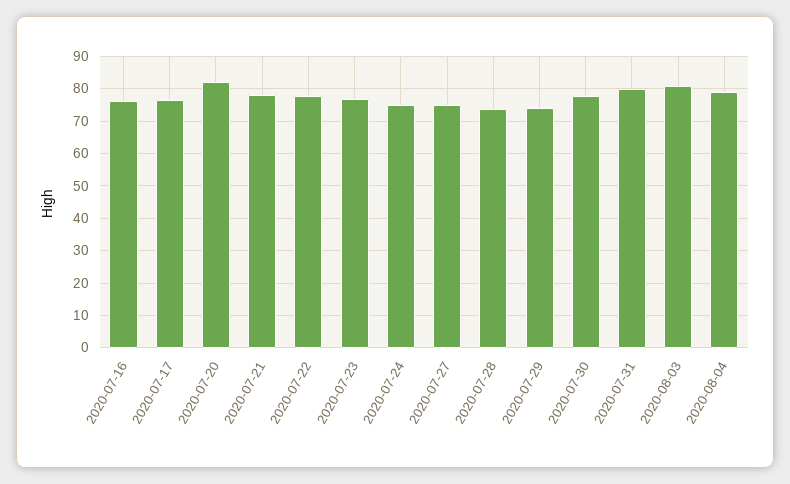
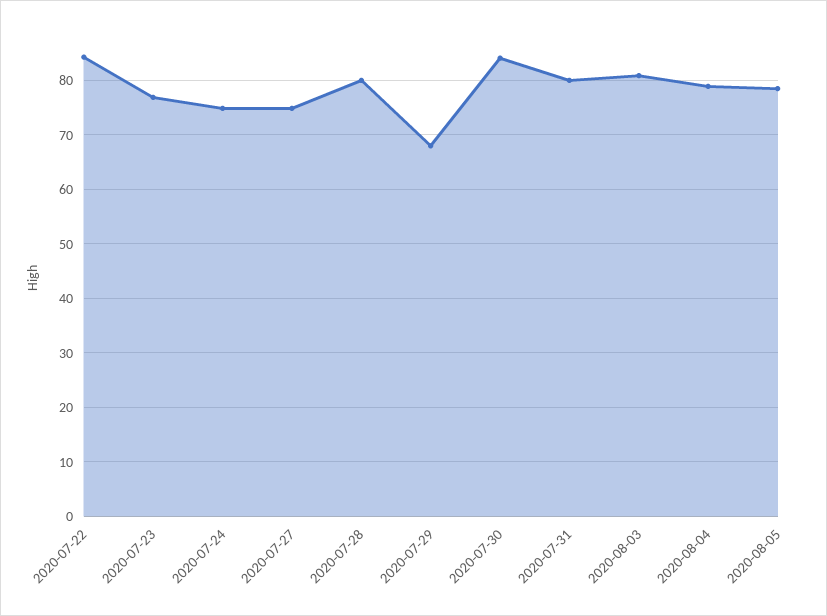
2020-07-16: 76 -> none
2020-07-17: 76 -> none
2020-07-20: 82 -> none
2020-07-21: 78 -> none
2020-07-22: 78 -> 84
2020-07-28: 74 -> 80
2020-07-29: 74 -> 68
2020-07-30: 78 -> 84
2020-08-05: none -> 78

